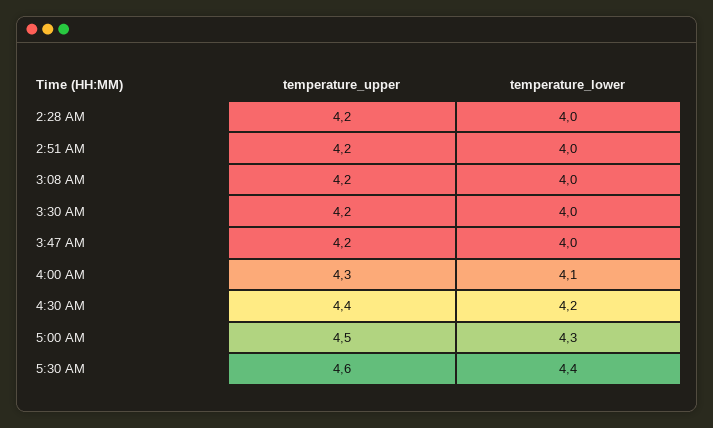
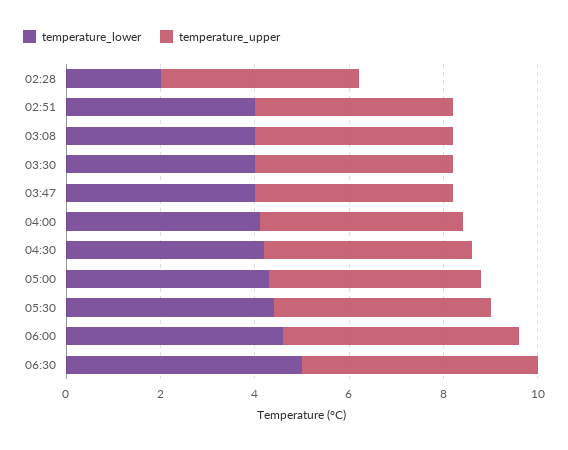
temperature_lower, 2:28 AM: 4 -> 2
temperature_lower, 06:00: none -> 4.5
temperature_upper, 06:00: none -> 5
temperature_lower, 06:30: none -> 5
temperature_upper, 06:30: none -> 5

